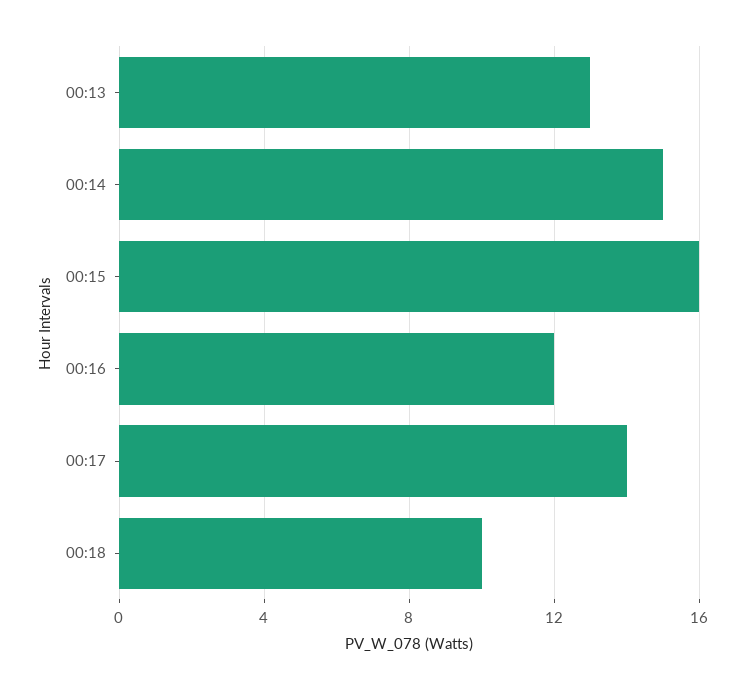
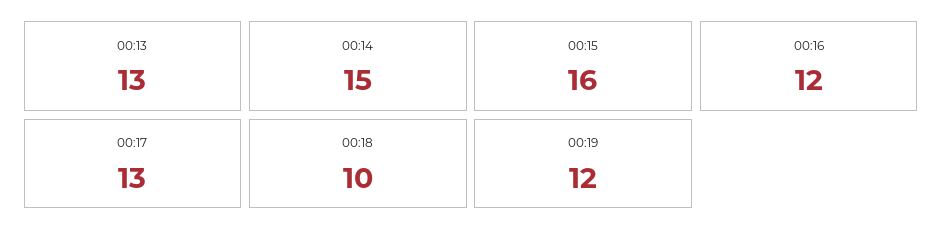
00:17: 14 -> 13
00:19: none -> 12

